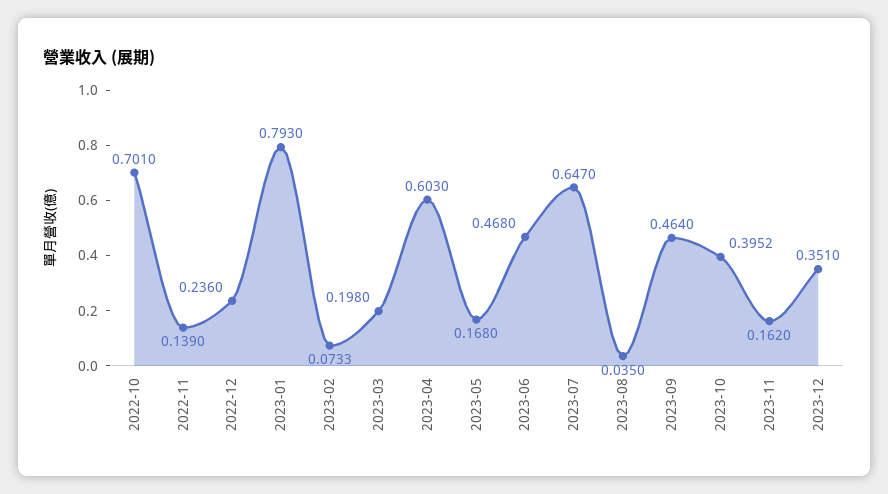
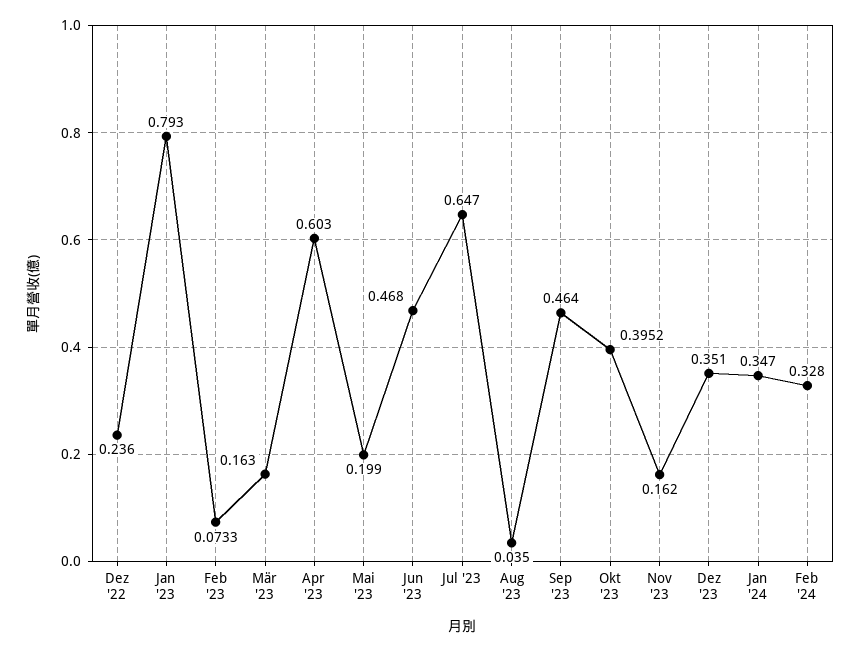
2022-10: 0.701 -> none
2022-11: 0.139 -> none
2023-03: 0.198 -> 0.163
2023-05: 0.168 -> 0.199
Jan '24: none -> 0.347
Feb '24: none -> 0.328

